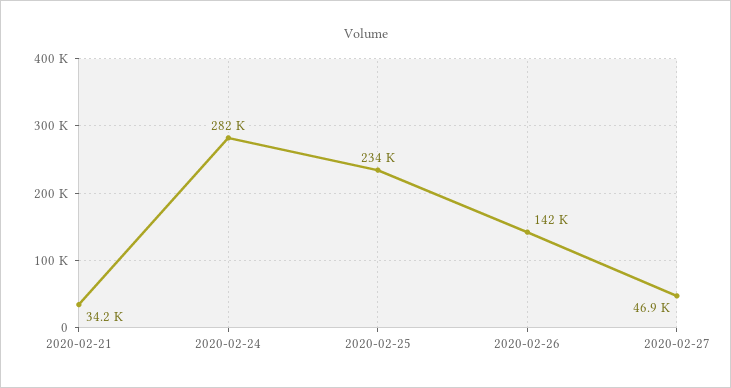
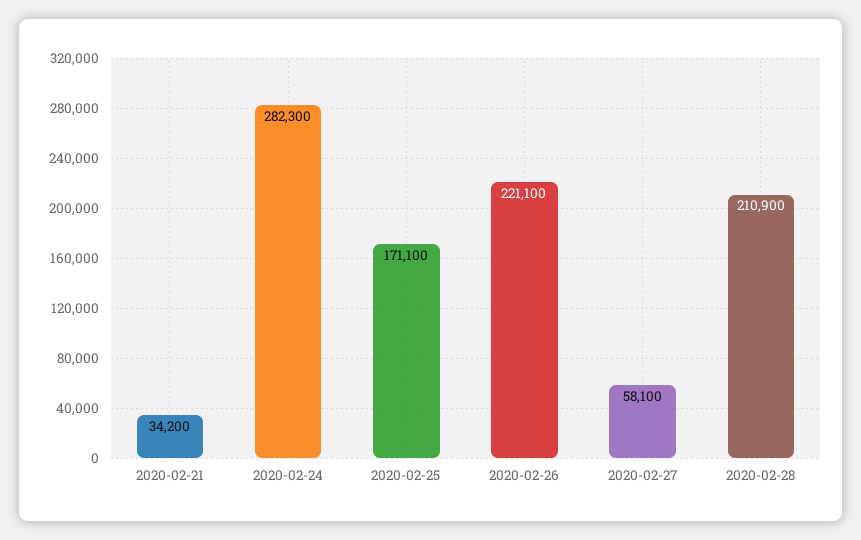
2020-02-25: 234000 -> 171100
2020-02-26: 142000 -> 221100
2020-02-27: 46900 -> 58100
2020-02-28: none -> 210900

